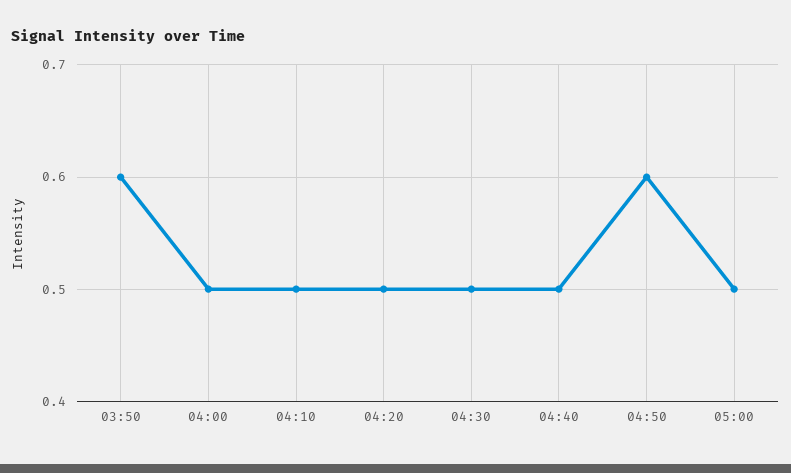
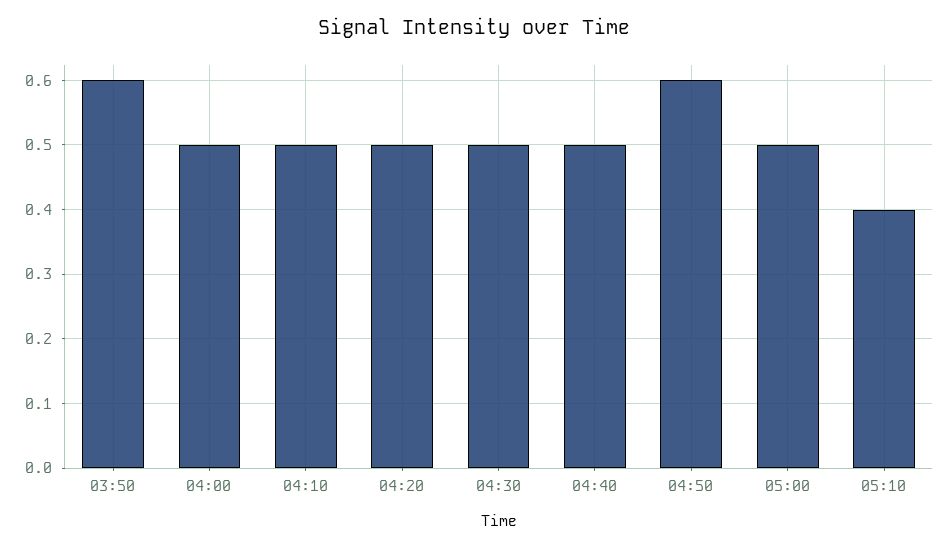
05:10: none -> 0.4

